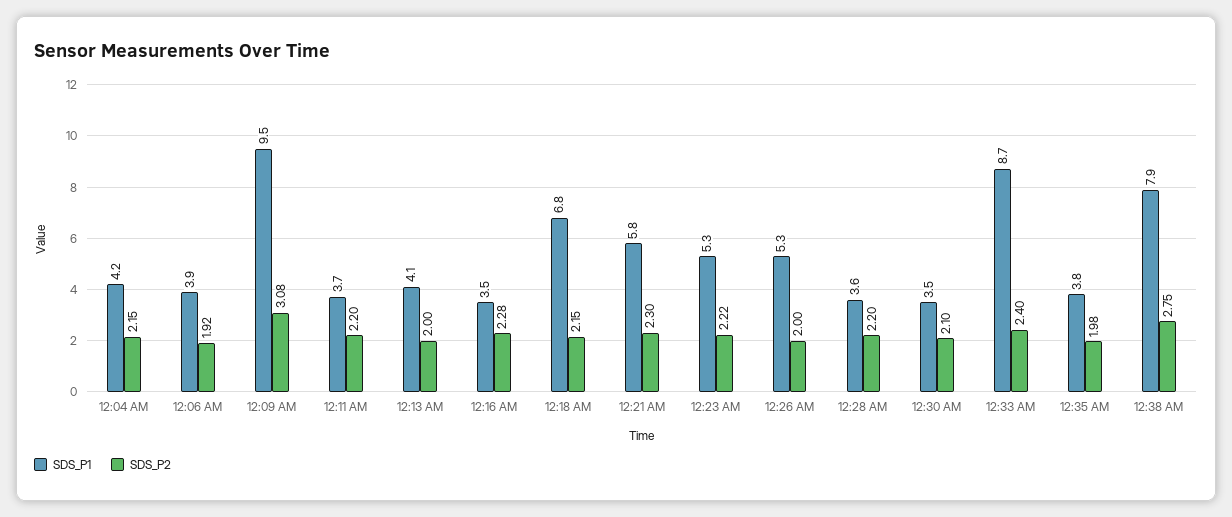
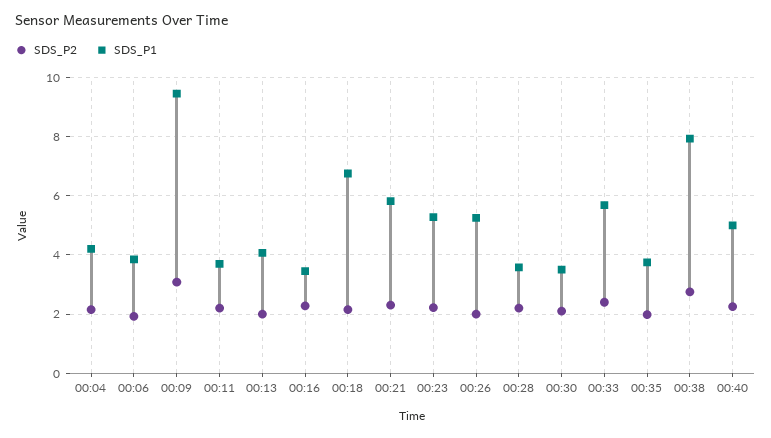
SDS_P1, 12:33 AM: 8.7 -> 5.75
SDS_P2, 00:40: none -> 2.25
SDS_P1, 00:40: none -> 5

